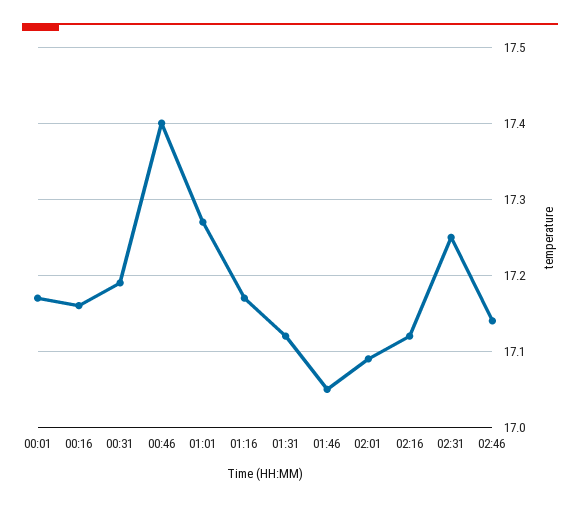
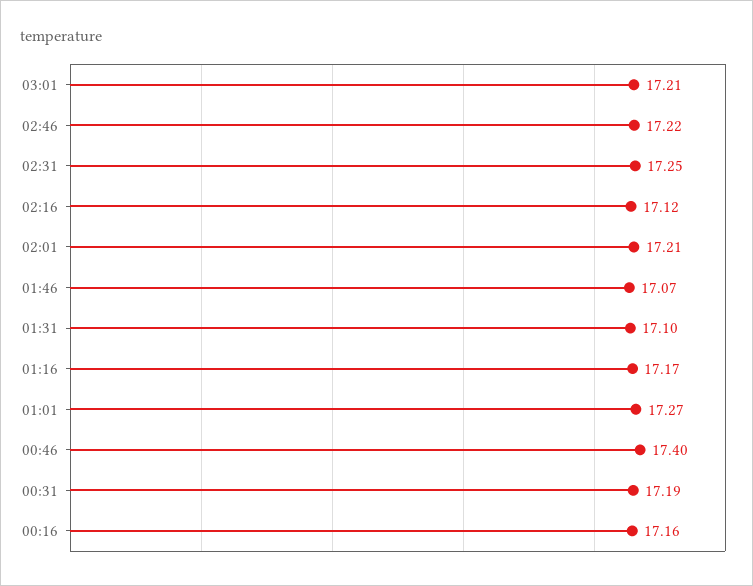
00:01: 17.17 -> none
01:31: 17.12 -> 17.1
01:46: 17.05 -> 17.07
02:01: 17.09 -> 17.21
02:46: 17.14 -> 17.22
03:01: none -> 17.21

